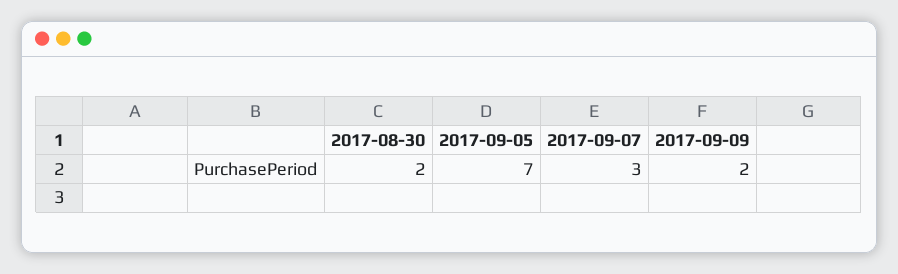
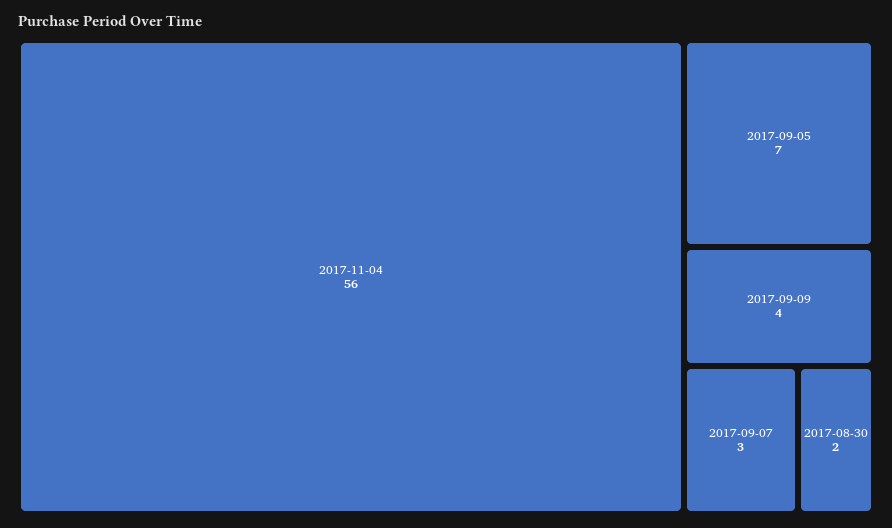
2017-09-09: 2 -> 4
2017-11-04: none -> 56

